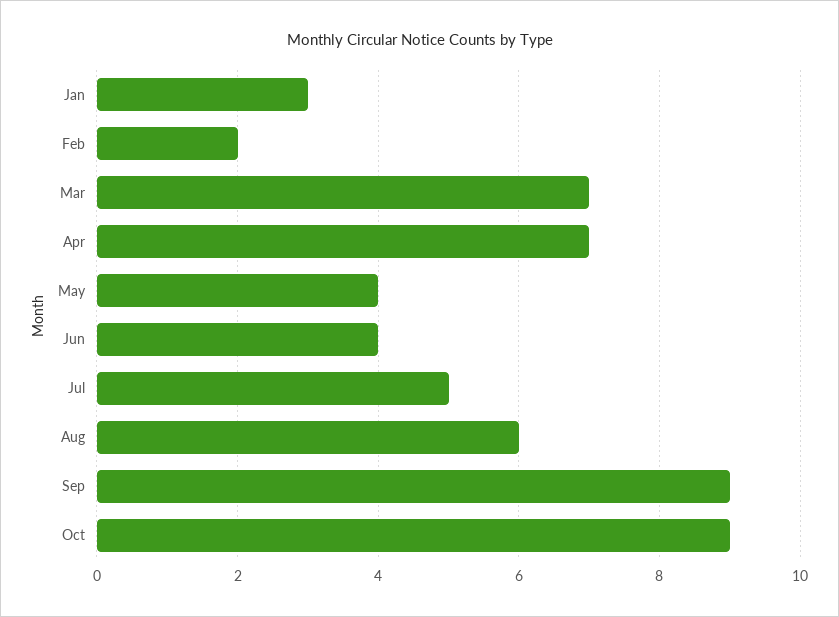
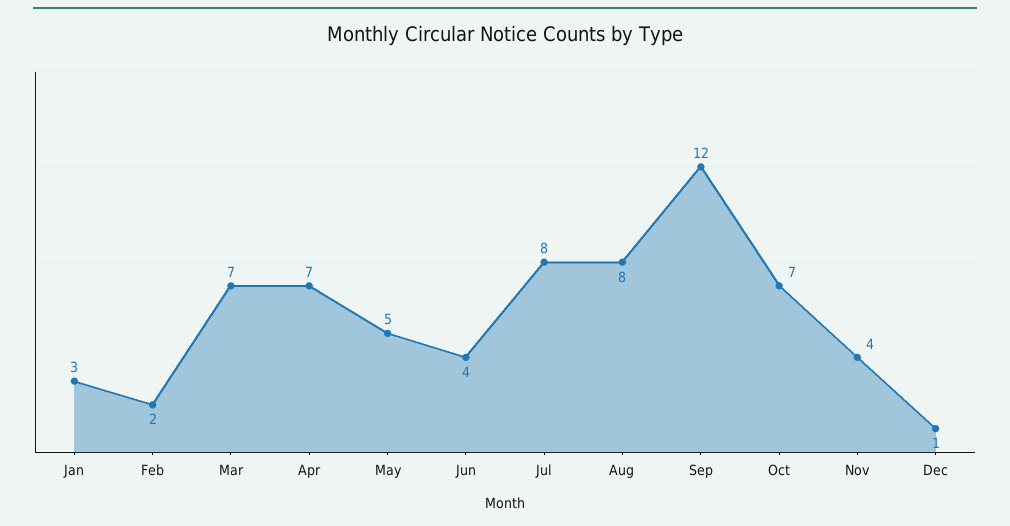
May: 4 -> 5
Jul: 5 -> 8
Aug: 6 -> 8
Sep: 9 -> 12
Oct: 9 -> 7
Nov: none -> 4
Dec: none -> 1

